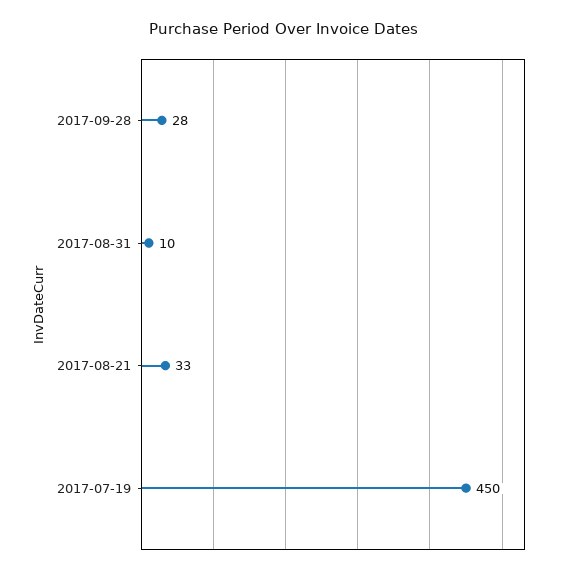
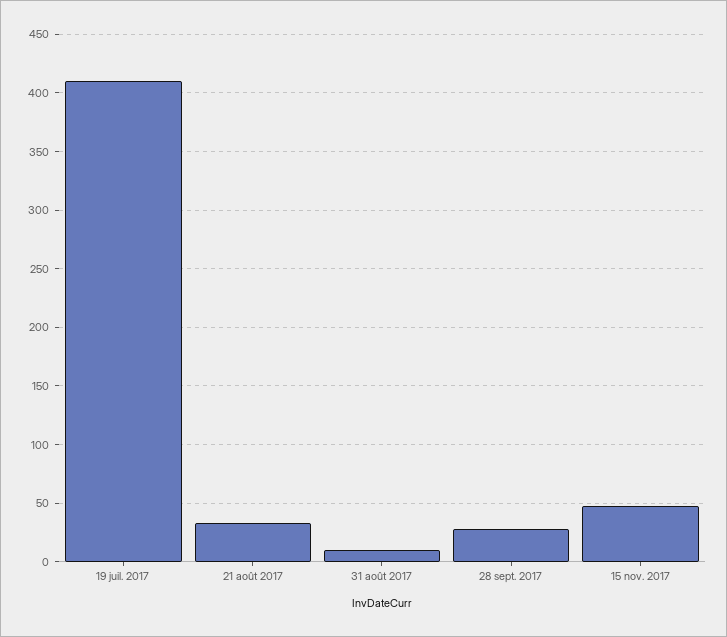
2017-07-19: 450 -> 410
15 nov. 2017: none -> 50

